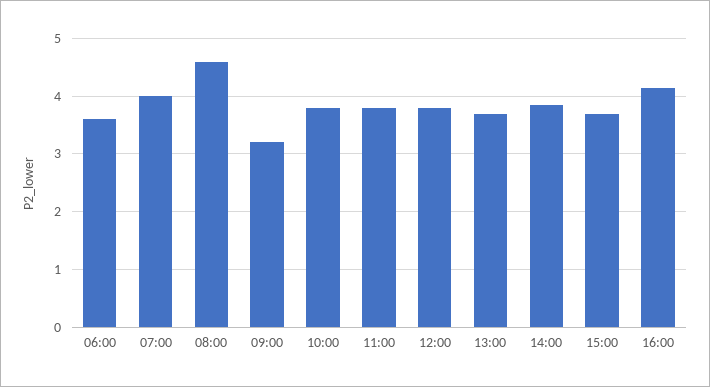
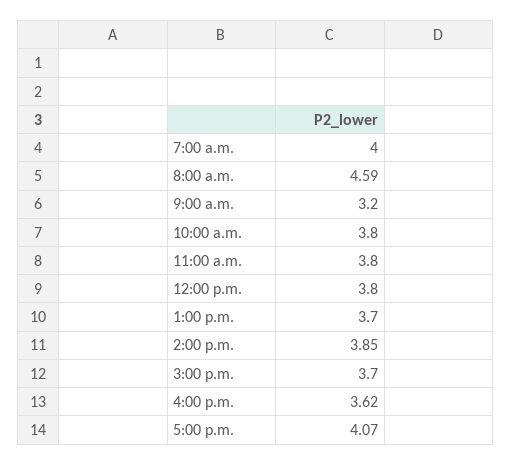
06:00: 3.6 -> none
16:00: 4.2 -> 3.62
5:00 p.m.: none -> 4.07

